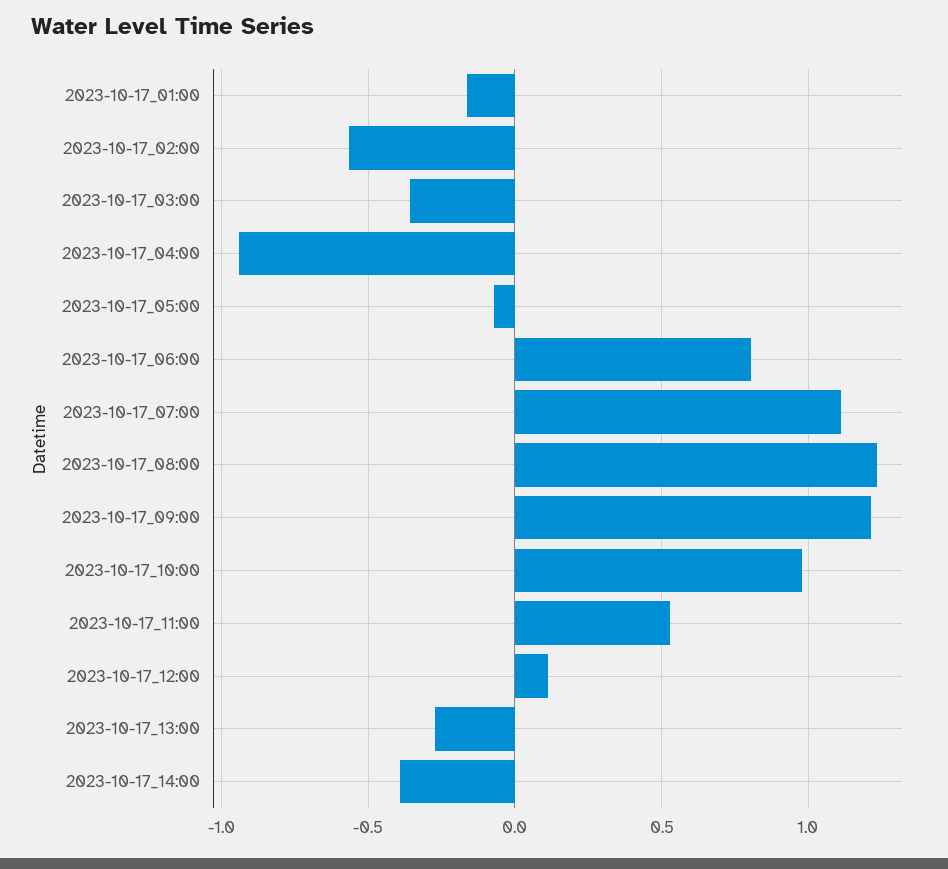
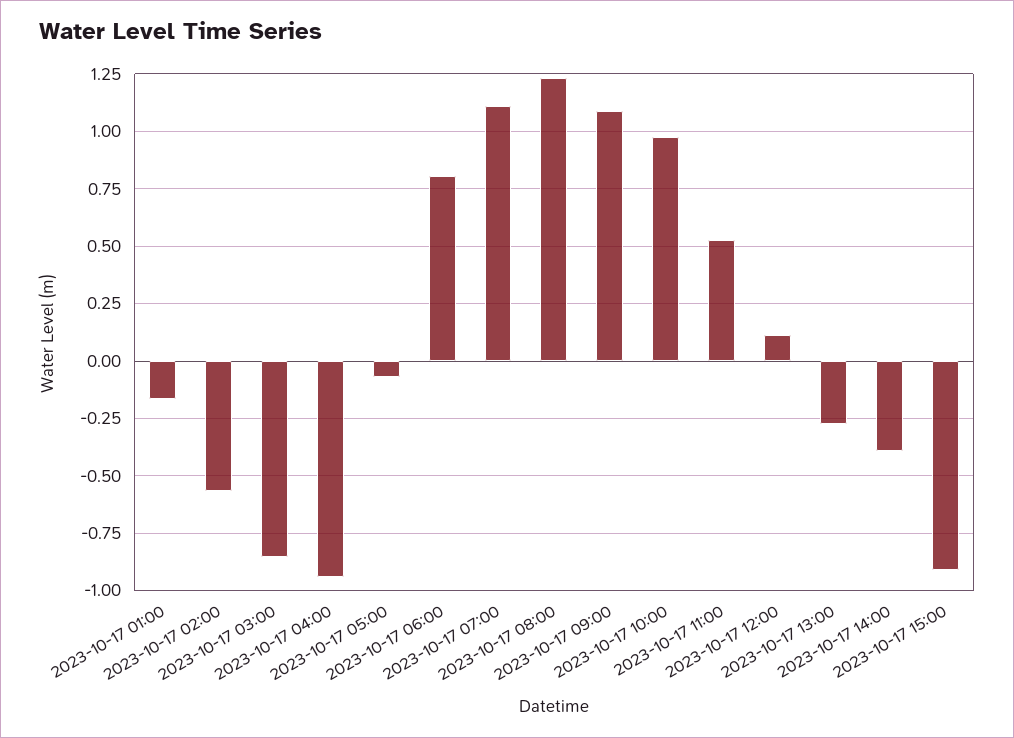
2023-10-17_03:00: -0.35 -> -0.85
2023-10-17_09:00: 1.2 -> 1.1
2023-10-17 15:00: none -> -0.9

